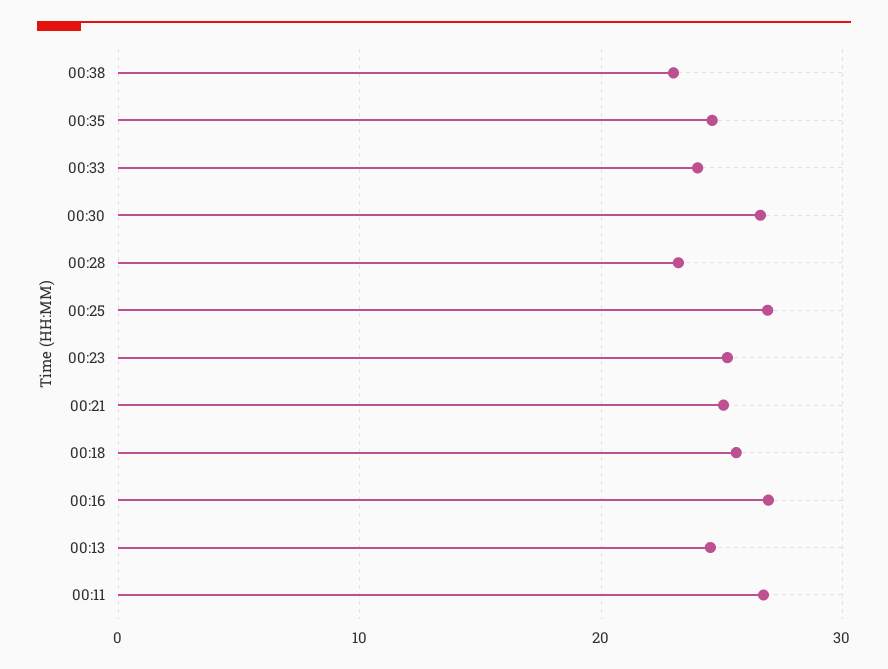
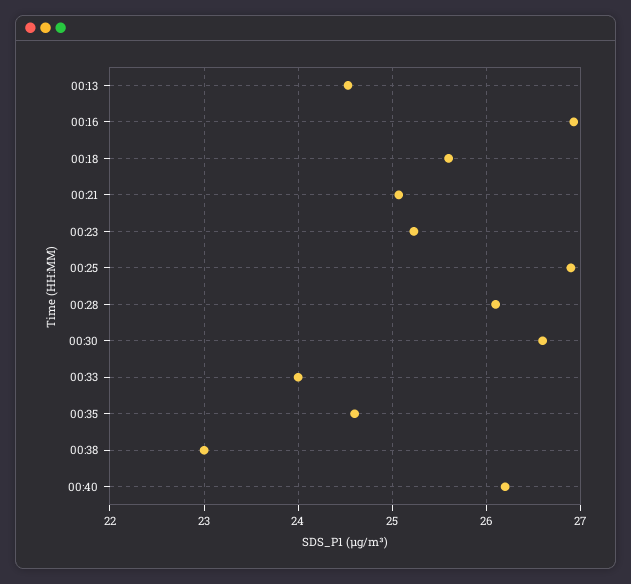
00:28: 23 -> 26.1
00:11: 27 -> none
00:40: none -> 26.2

